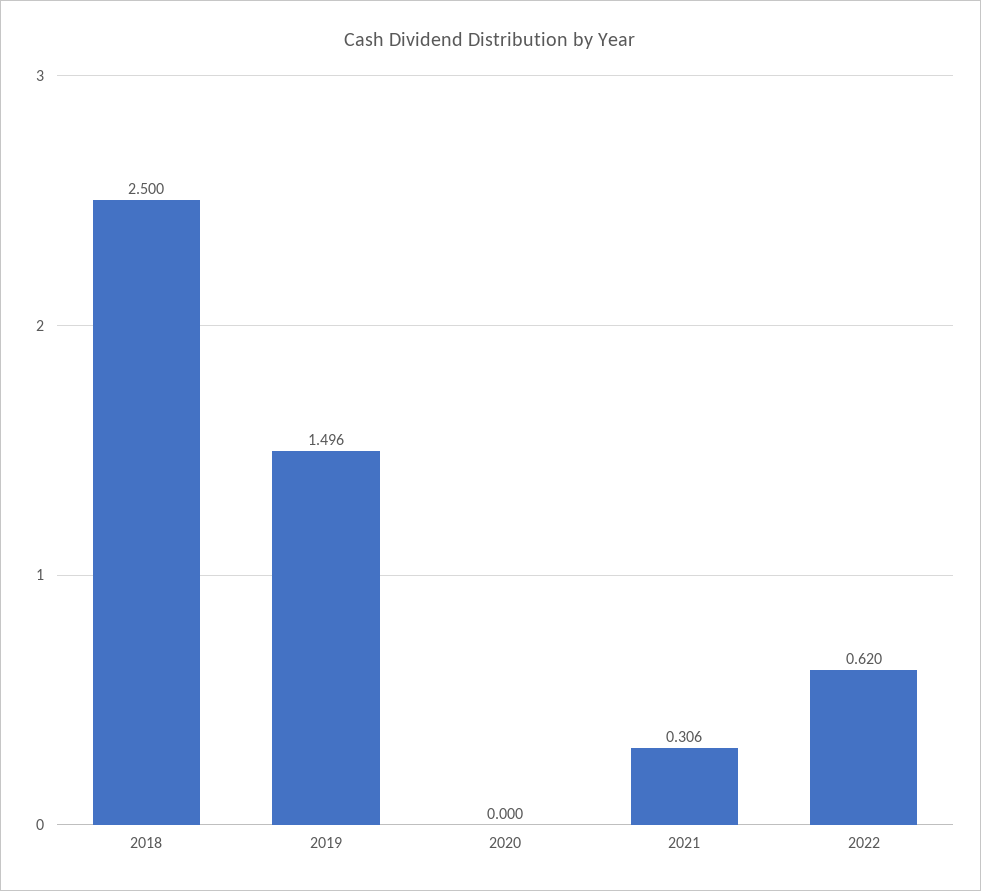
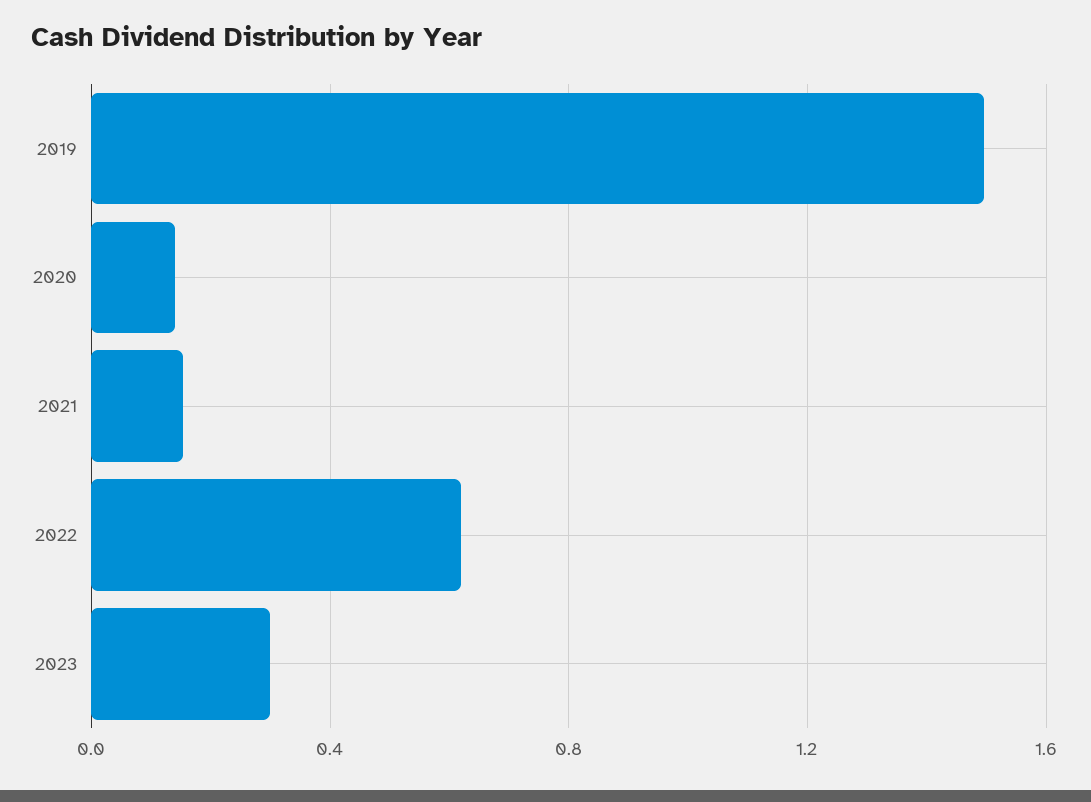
2018: 2.5 -> none
2020: 0 -> 0.15
2021: 0.306 -> 0.15
2023: none -> 0.3

